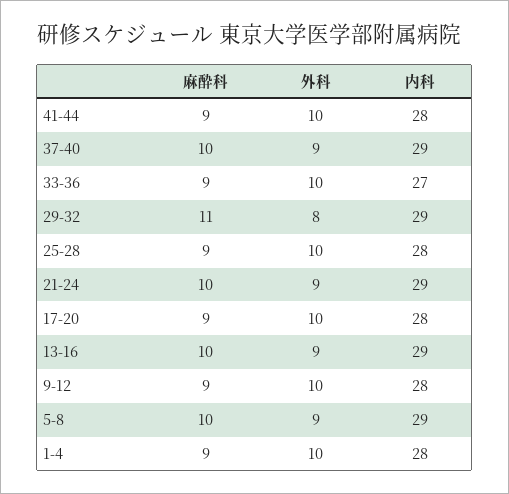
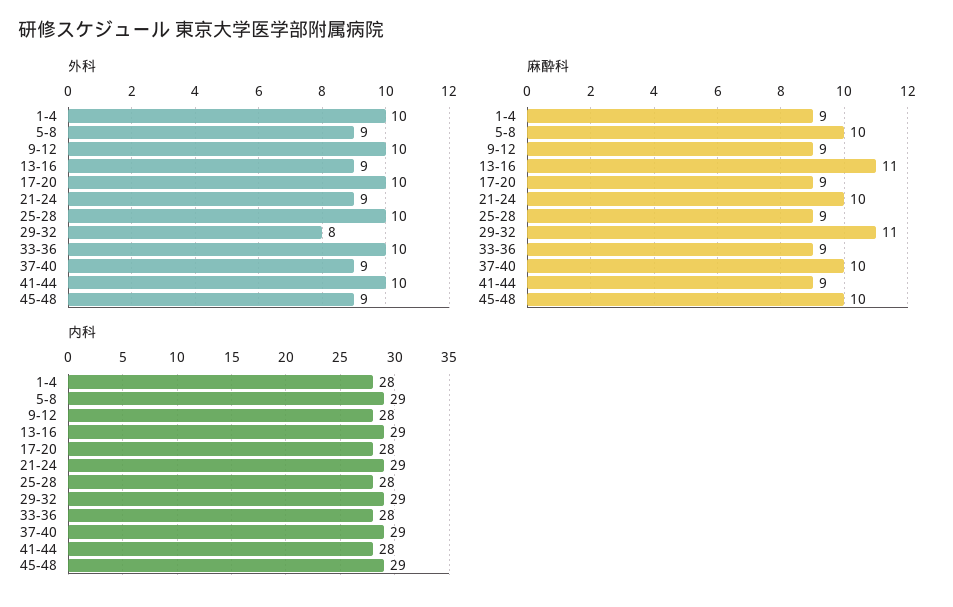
内科, 33-36: 27 -> 28
麻酔科, 13-16: 10 -> 11
外科, 45-48: none -> 9
麻酔科, 45-48: none -> 10
内科, 45-48: none -> 29

